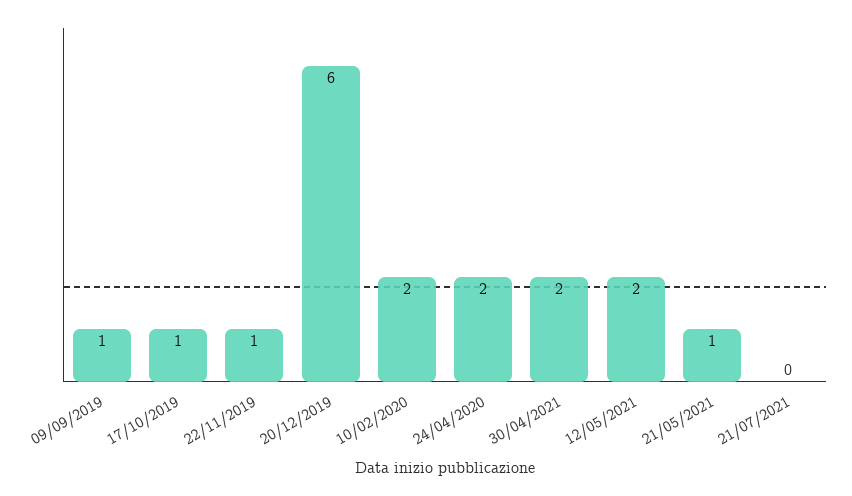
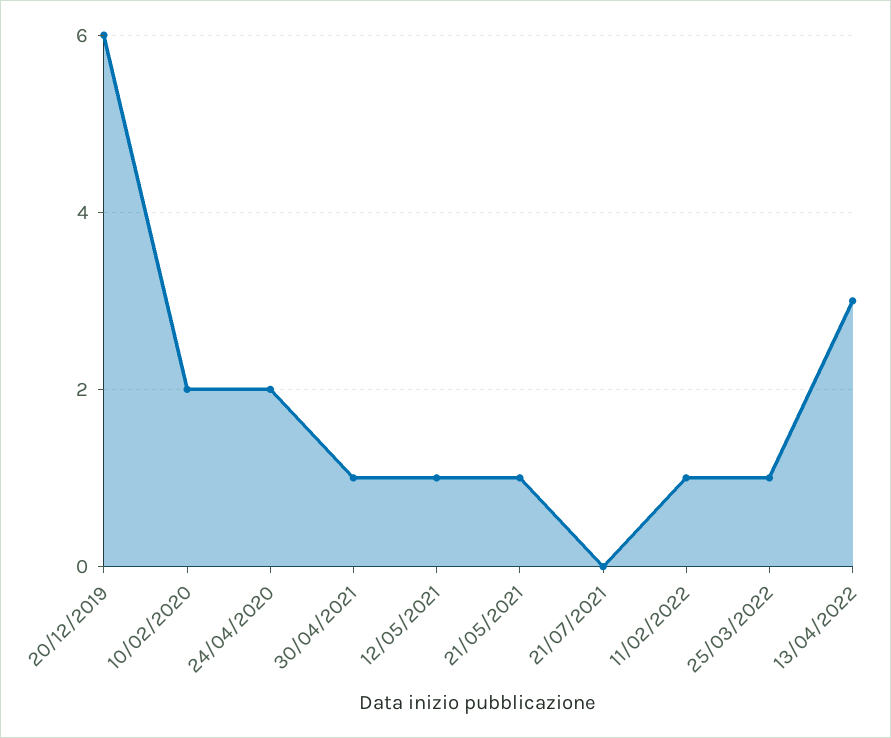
09/09/2019: 1 -> none
17/10/2019: 1 -> none
22/11/2019: 1 -> none
30/04/2021: 2 -> 1
12/05/2021: 2 -> 1
11/02/2022: none -> 1
25/03/2022: none -> 1
13/04/2022: none -> 3

